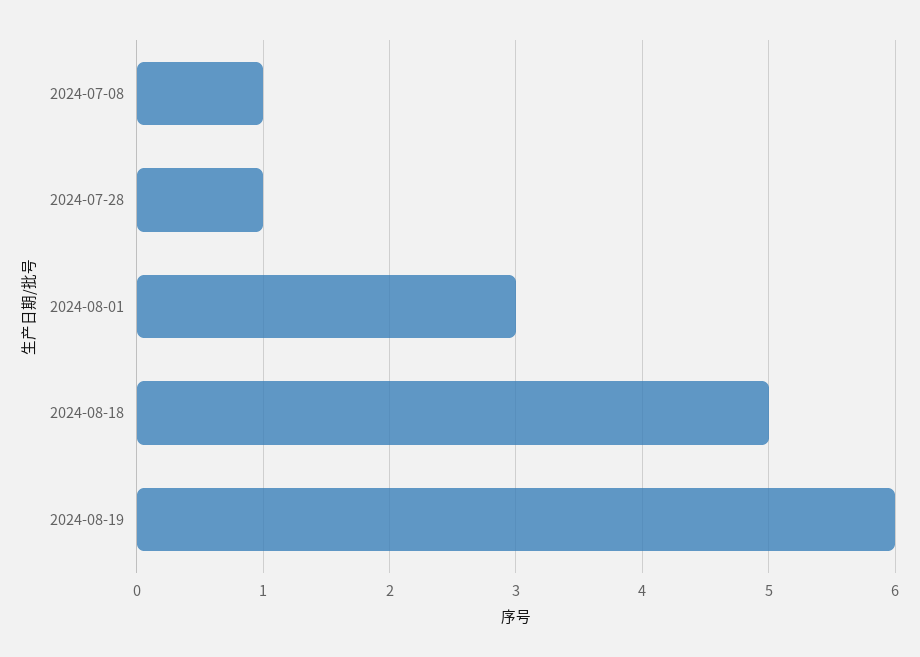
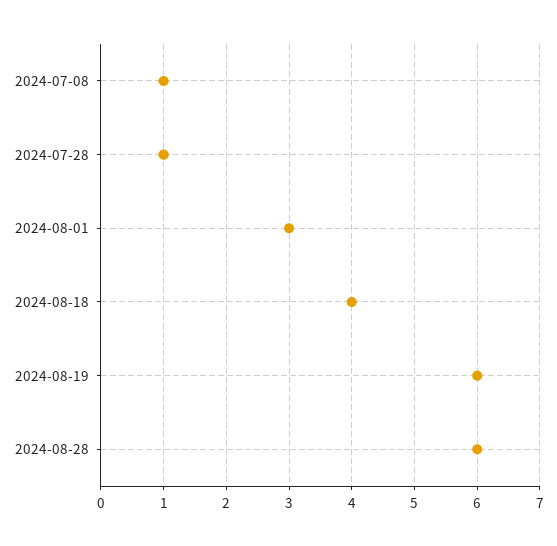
2024-08-18: 5 -> 4
2024-08-28: none -> 6

